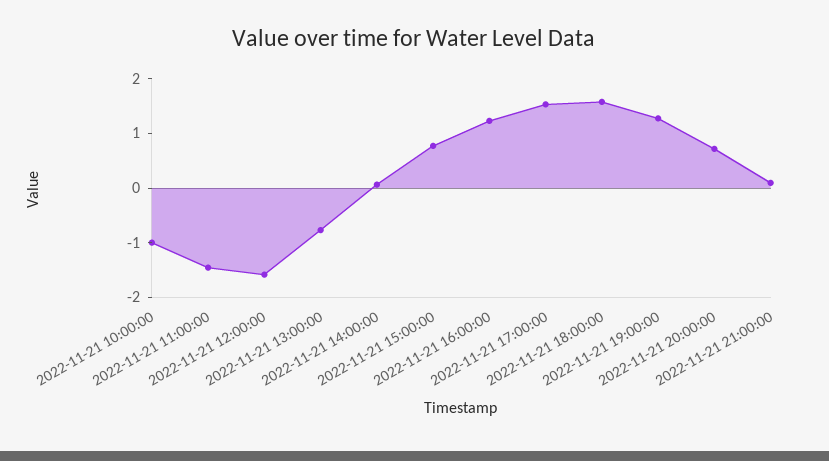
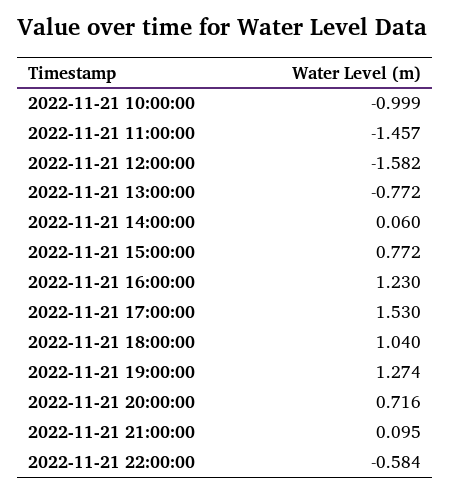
2022-11-21 18:00:00: 1.6 -> 1.04
2022-11-21 22:00:00: none -> -0.584

